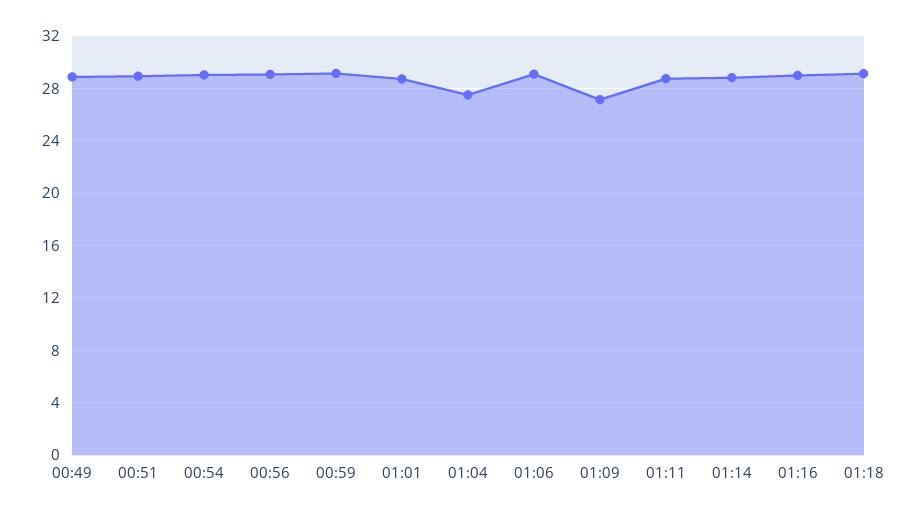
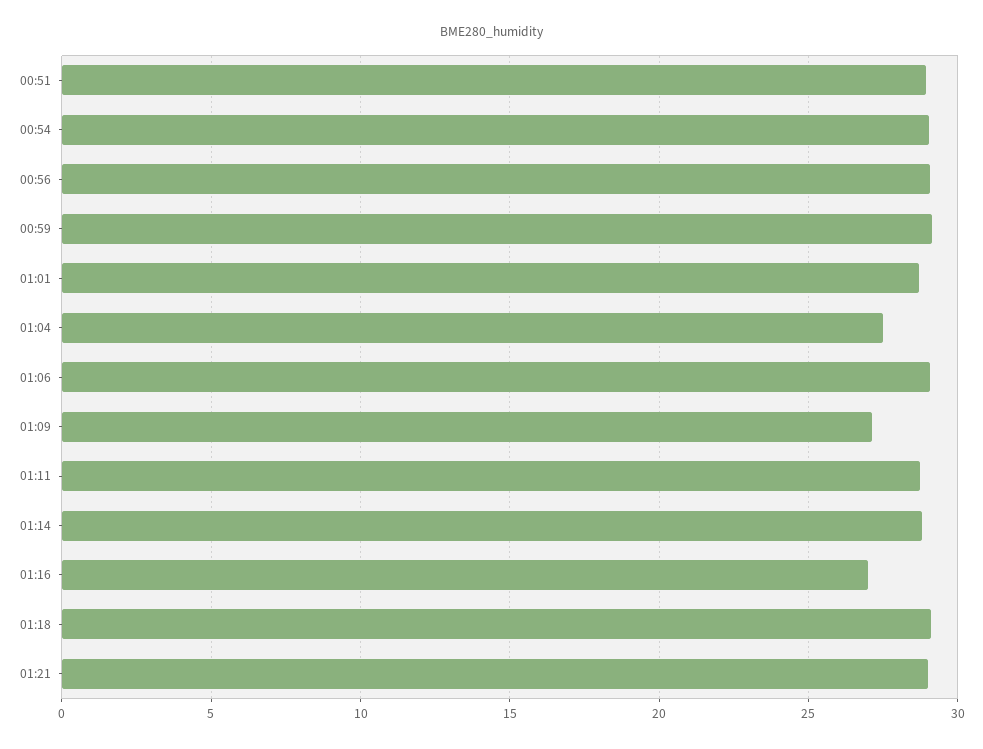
00:49: 29 -> none
01:16: 29 -> 27
01:21: none -> 29

